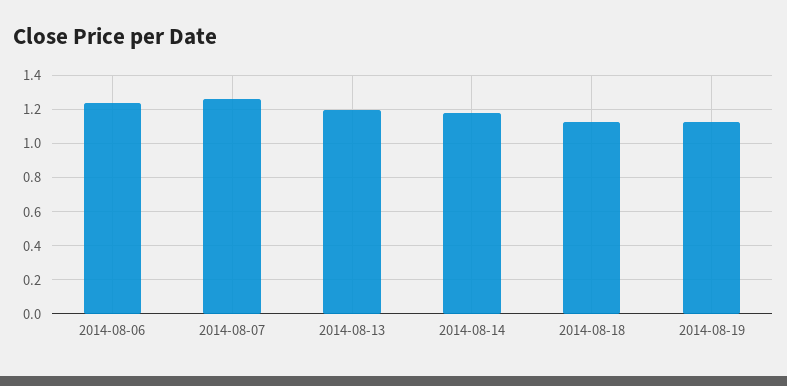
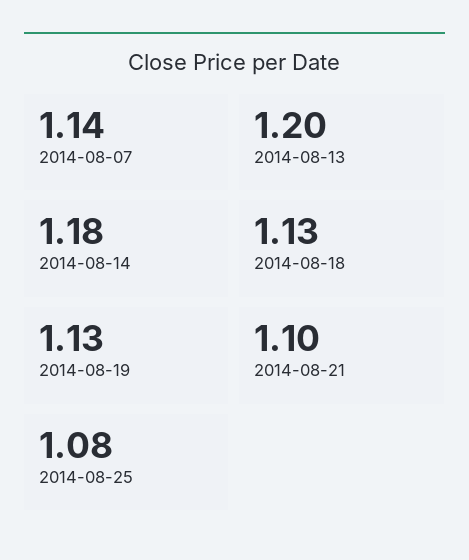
2014-08-06: 1.25 -> none
2014-08-07: 1.25 -> 1.14
2014-08-21: none -> 1.1
2014-08-25: none -> 1.08

